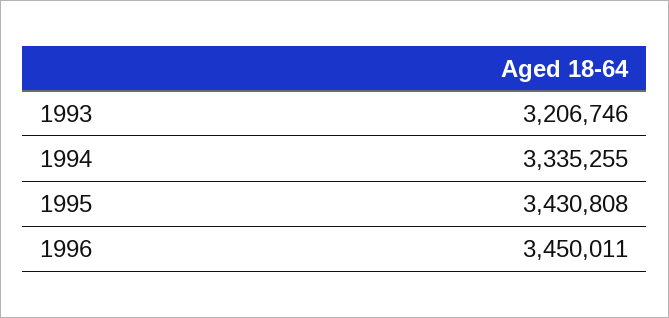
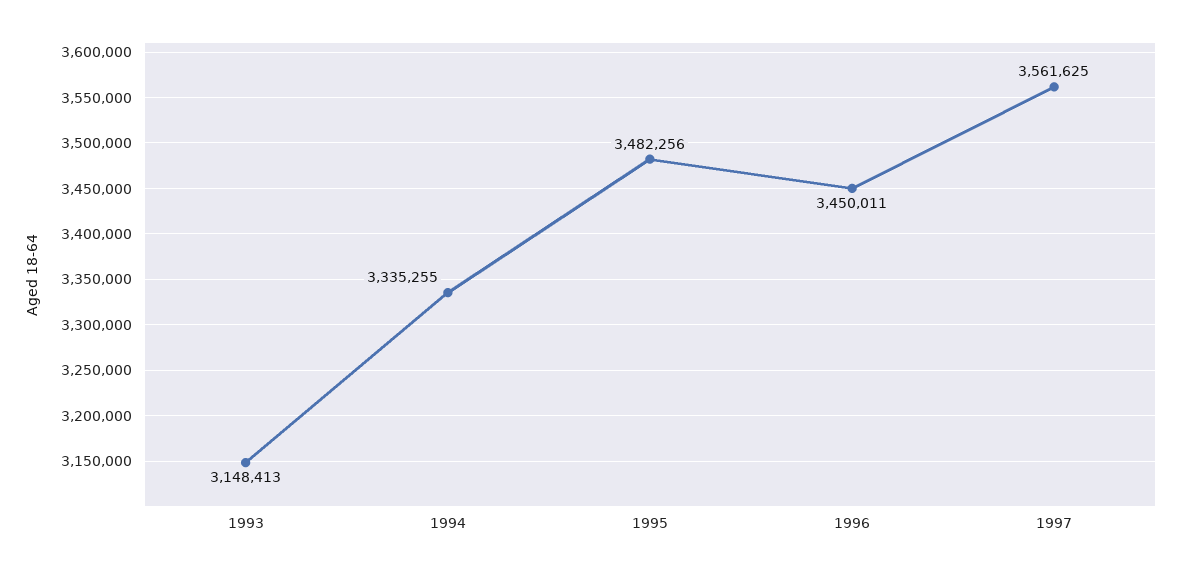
1993: 3206746 -> 3148413
1995: 3430808 -> 3482256
1997: none -> 3561625

